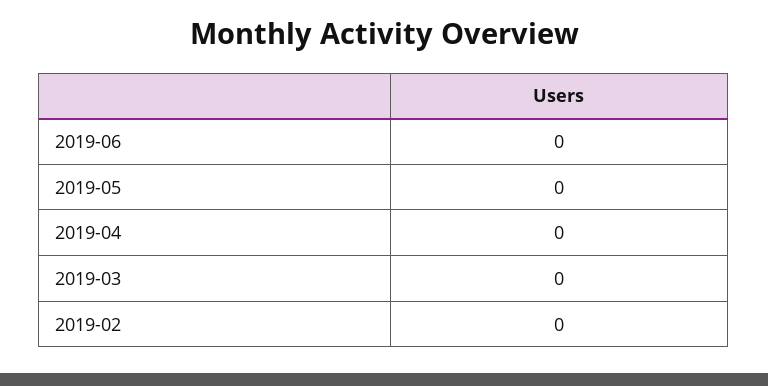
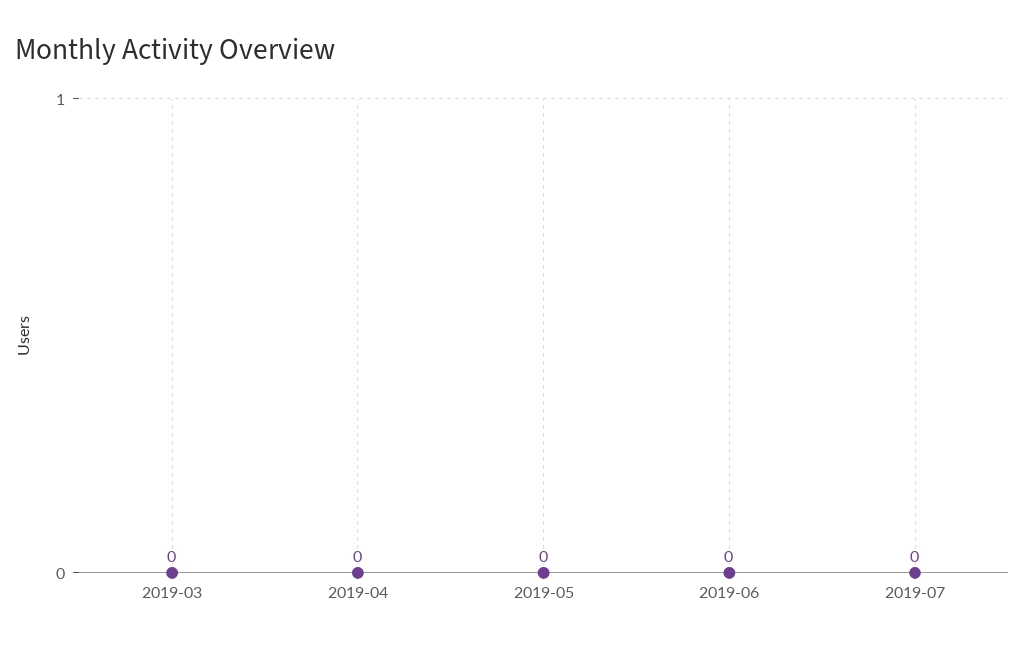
2019-02: 0 -> none
2019-07: none -> 0

